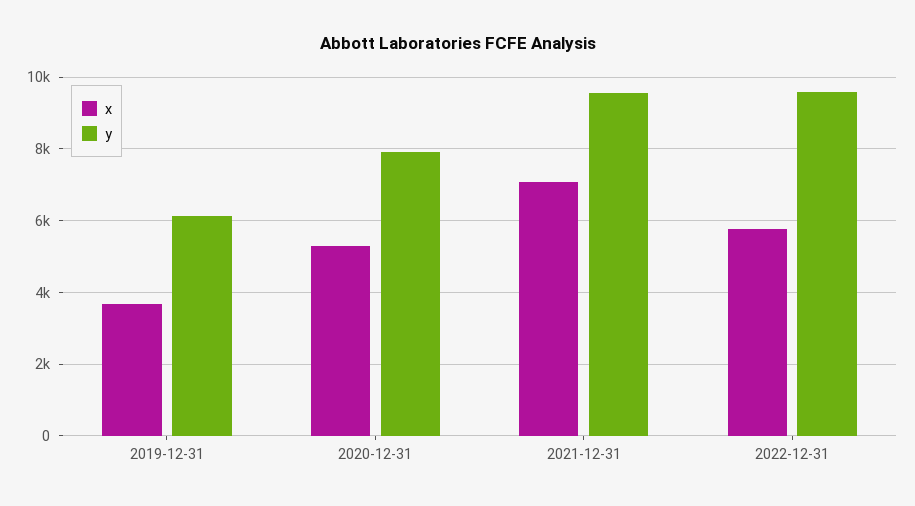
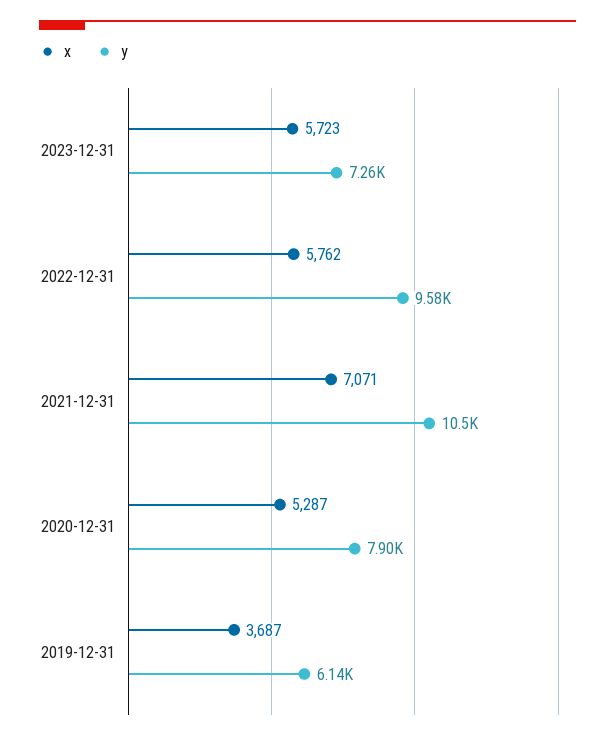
y, 2021-12-31: 9600 -> 10500
x, 2023-12-31: none -> 5723
y, 2023-12-31: none -> 7260

